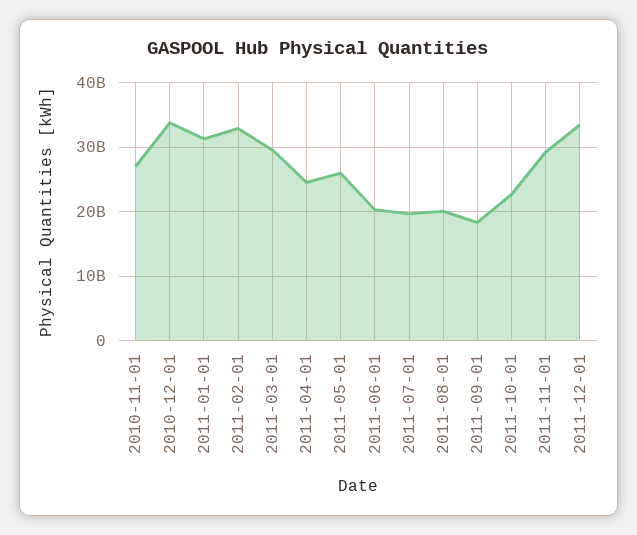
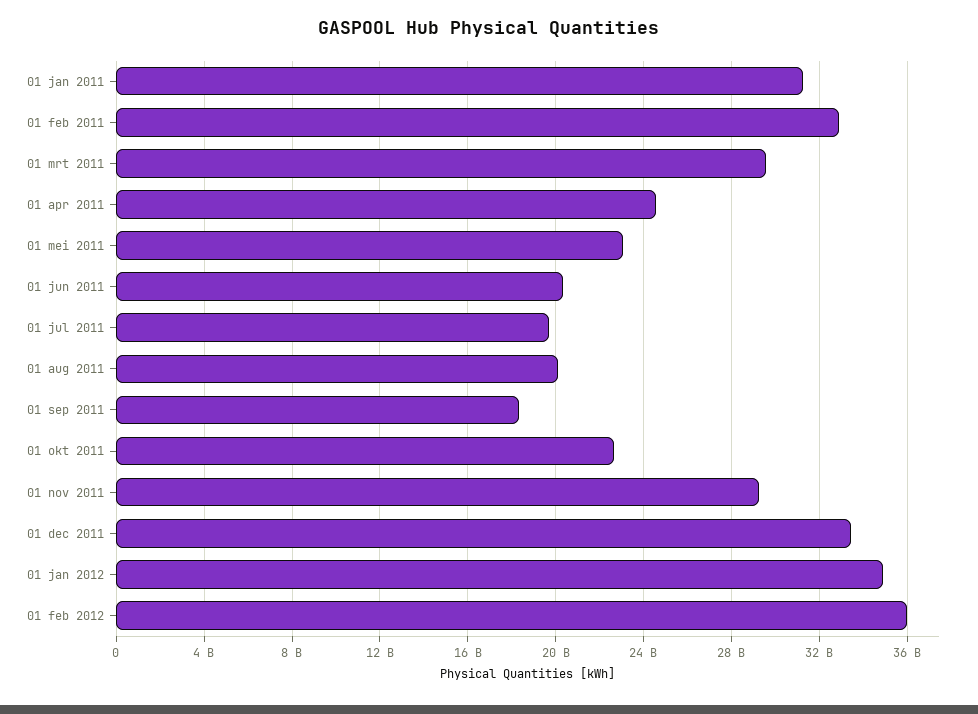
2010-11-01: 27000000000 -> none
2010-12-01: 34000000000 -> none
2011-05-01: 26000000000 -> 23000000000
01 jan 2012: none -> 35000000000
01 feb 2012: none -> 36000000000

